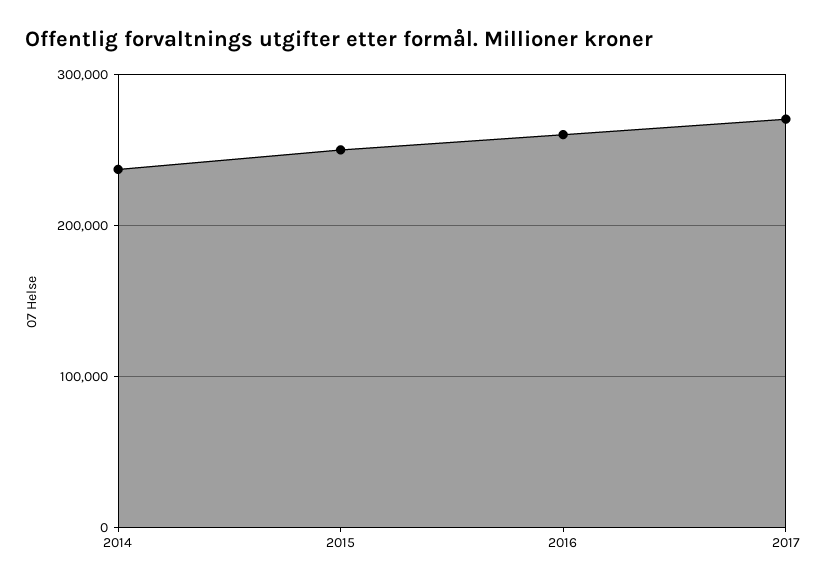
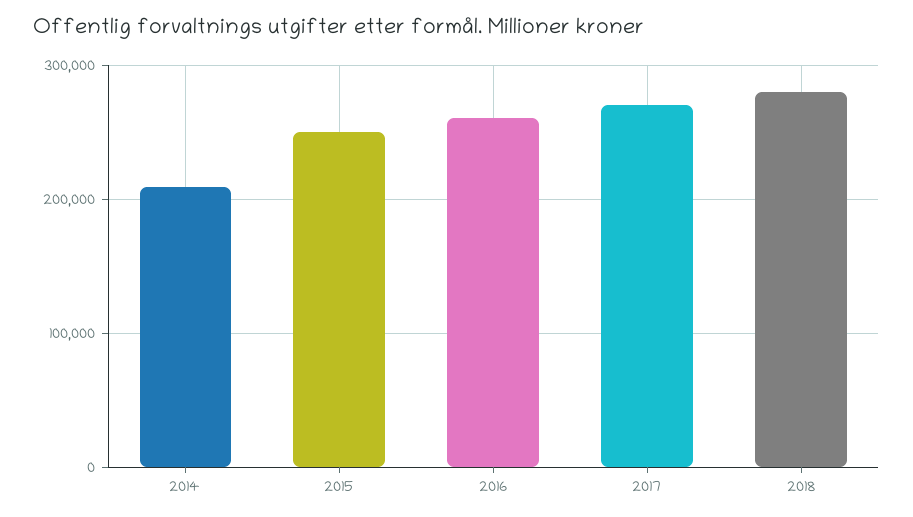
2014: 240000 -> 210000
2018: none -> 280000

